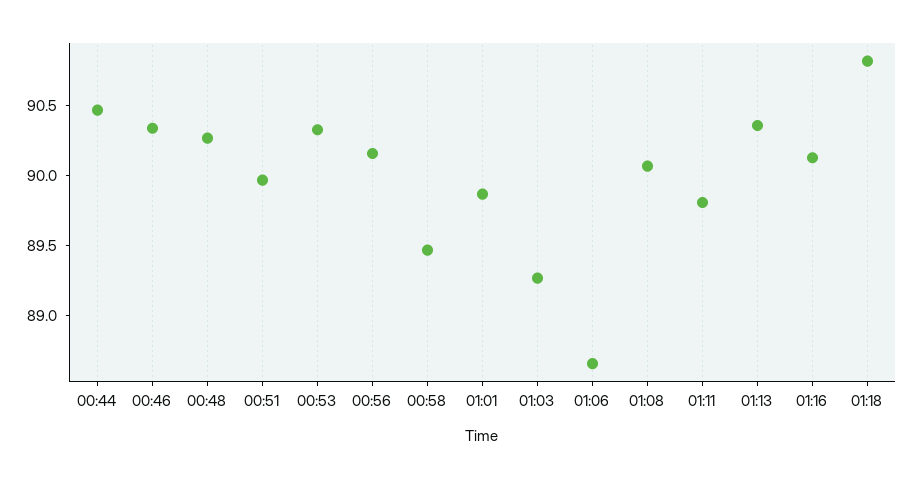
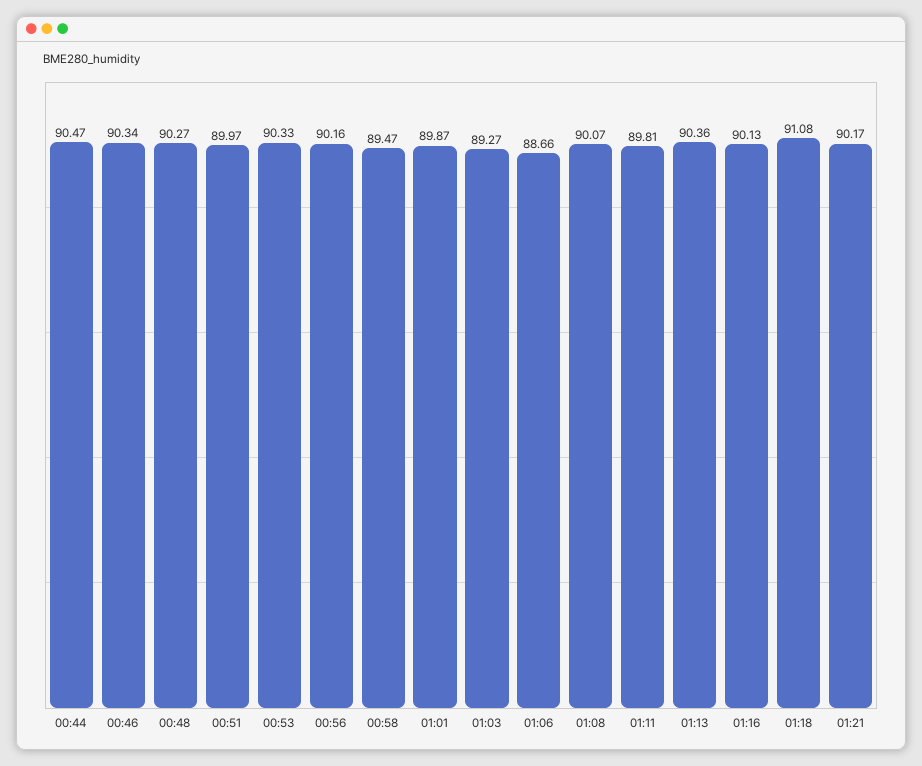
01:18: 90.8 -> 91.08
01:21: none -> 90.17

